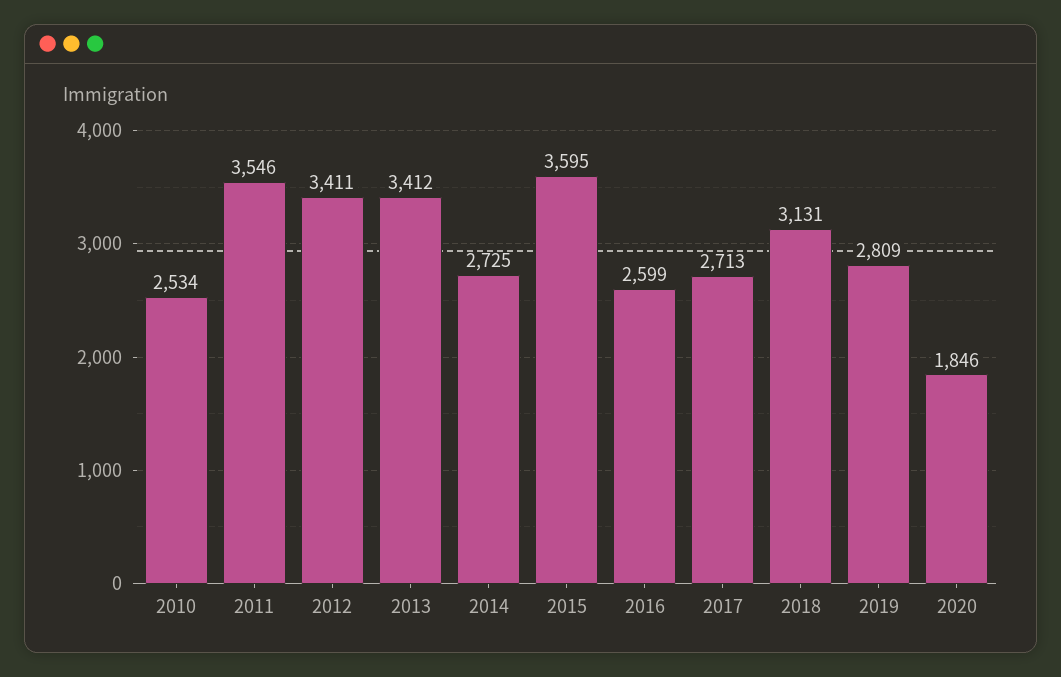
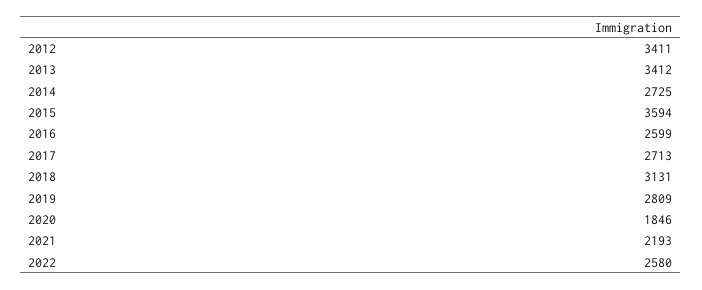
2010: 2534 -> none
2011: 3546 -> none
2015: 3595 -> 3594
2021: none -> 2193
2022: none -> 2580

